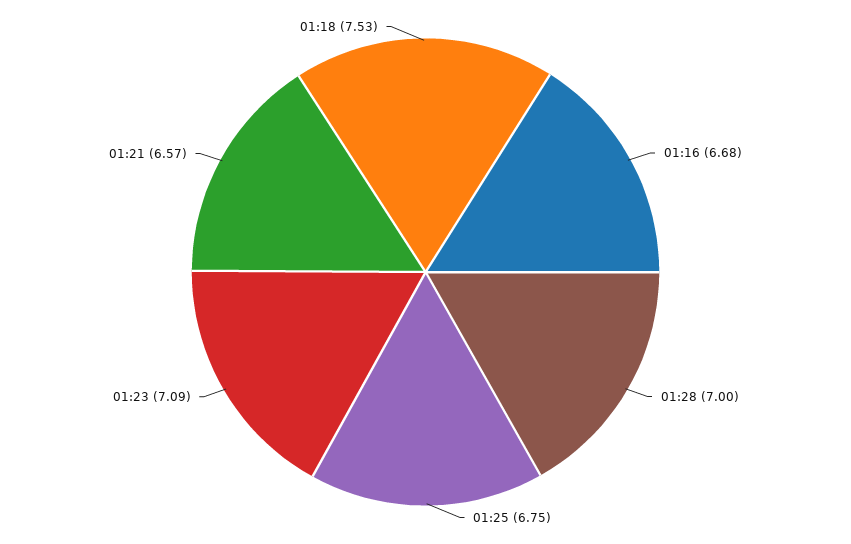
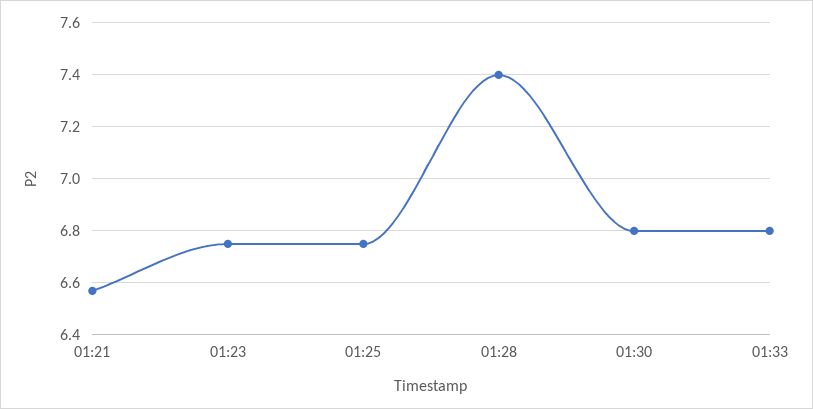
01:16: 6.68 -> none
01:28: 7 -> 7.4
01:23: 7.09 -> 6.75
01:18: 7.53 -> none
01:30: none -> 6.8
01:33: none -> 6.8

